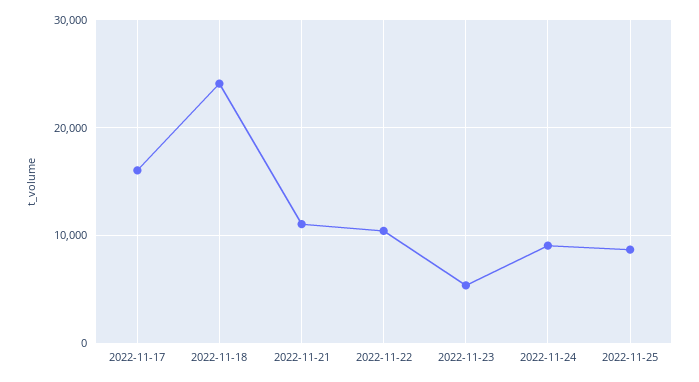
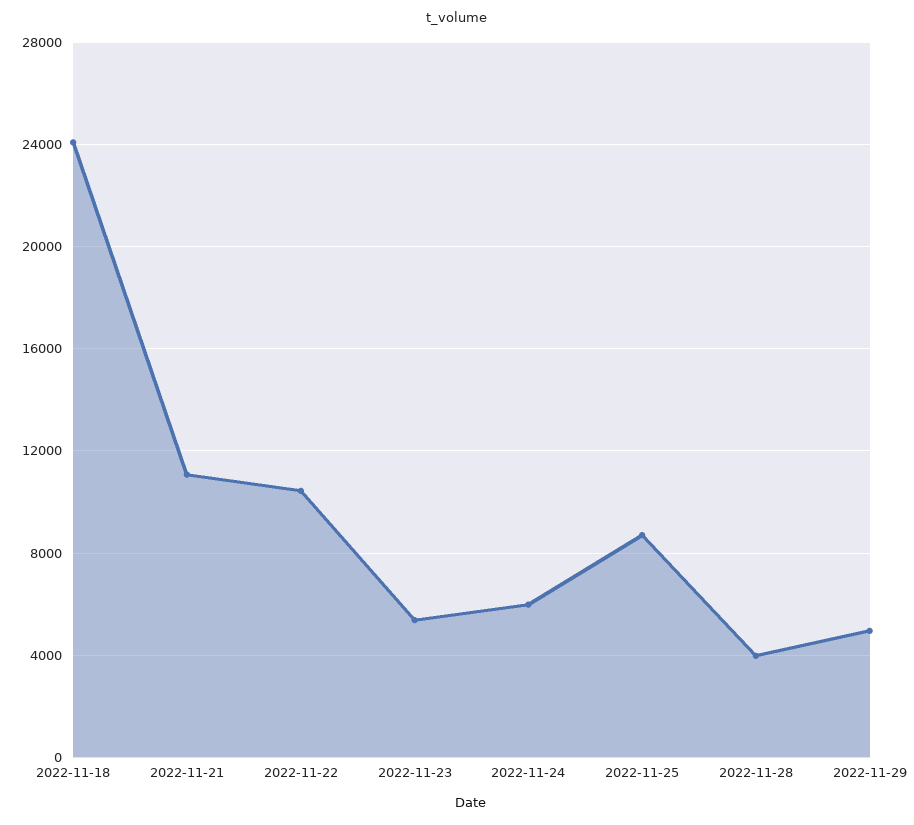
2022-11-17: 16000 -> none
2022-11-24: 9000 -> 6000
2022-11-28: none -> 4000
2022-11-29: none -> 5000

